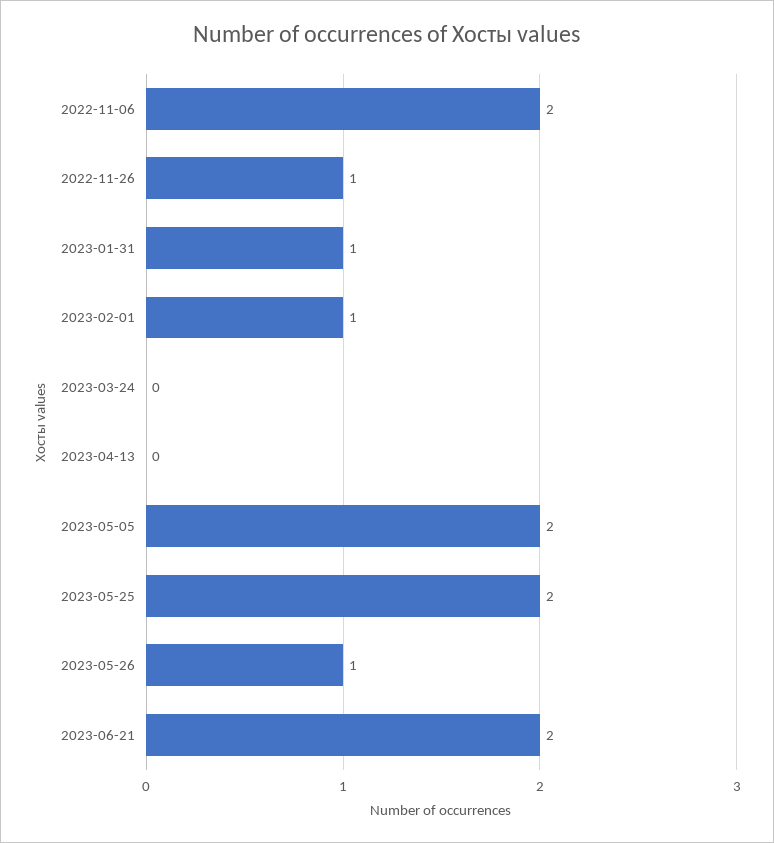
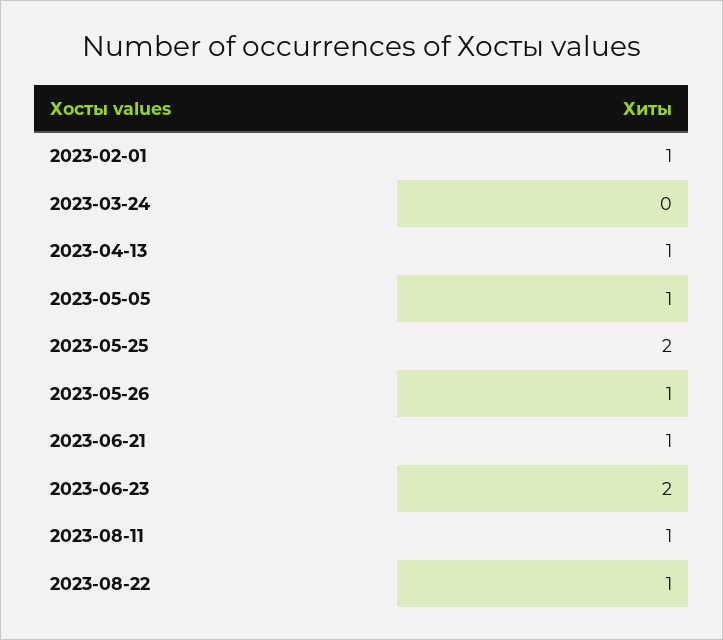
2022-11-06: 2 -> none
2022-11-26: 1 -> none
2023-01-31: 1 -> none
2023-04-13: 0 -> 1
2023-05-05: 2 -> 1
2023-06-21: 2 -> 1
2023-06-23: none -> 2
2023-08-11: none -> 1
2023-08-22: none -> 1

